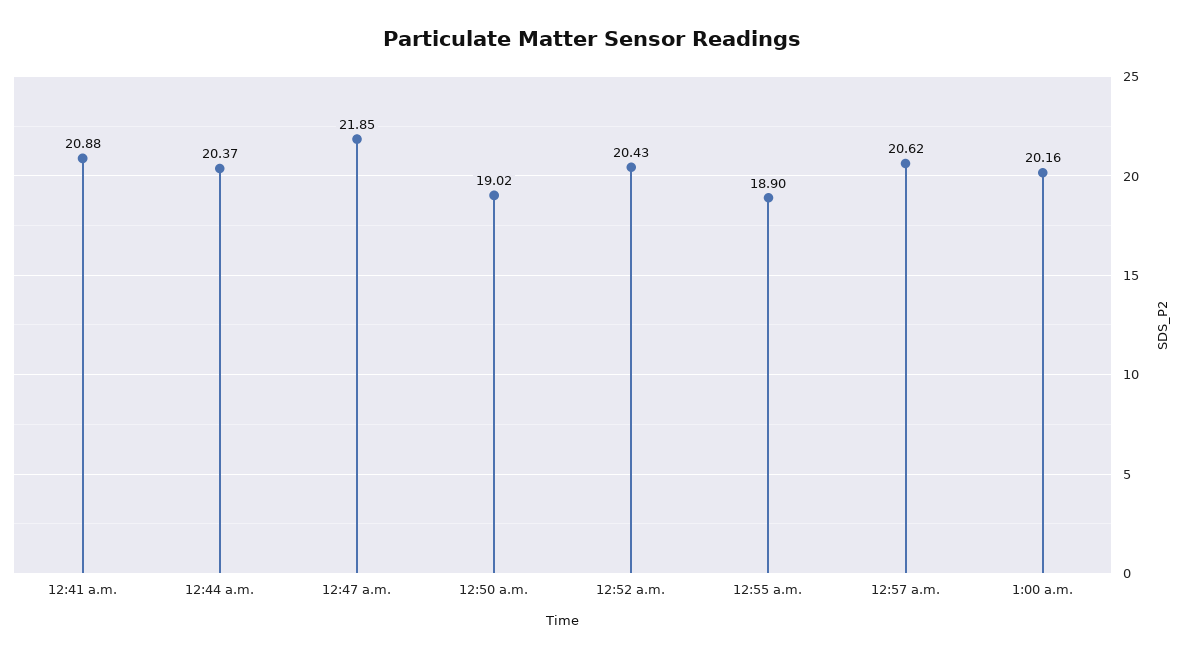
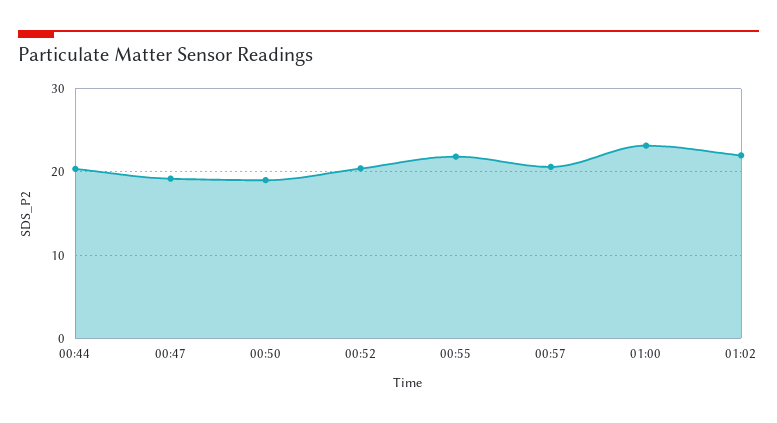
12:41 a.m.: 20.88 -> none
12:47 a.m.: 21.85 -> 19
12:55 a.m.: 18.9 -> 22
1:00 a.m.: 20.16 -> 23
01:02: none -> 22

